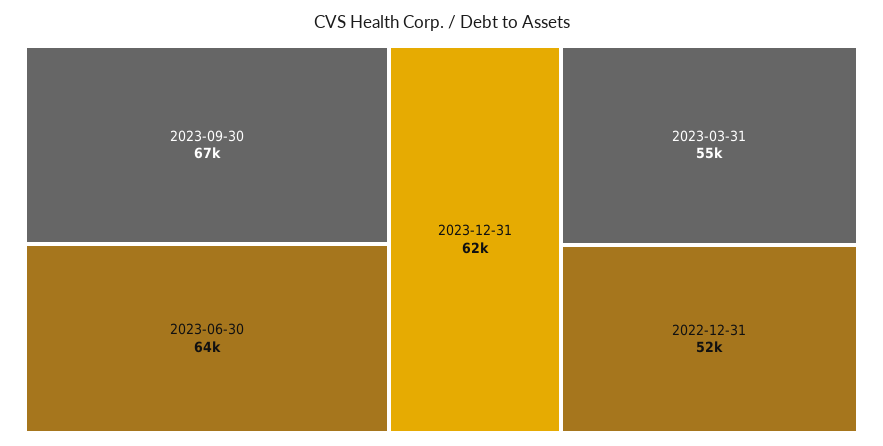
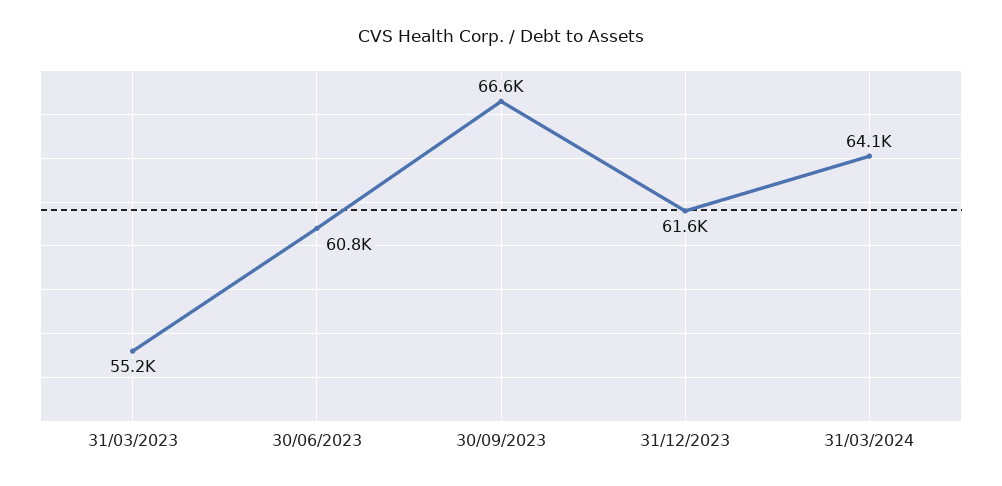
2023-06-30: 64000 -> 60800
2022-12-31: 52000 -> none
31/03/2024: none -> 64100

